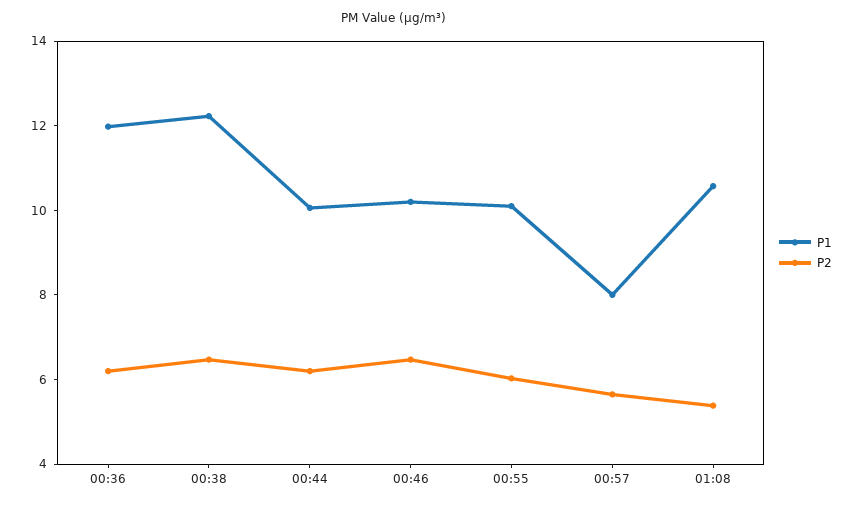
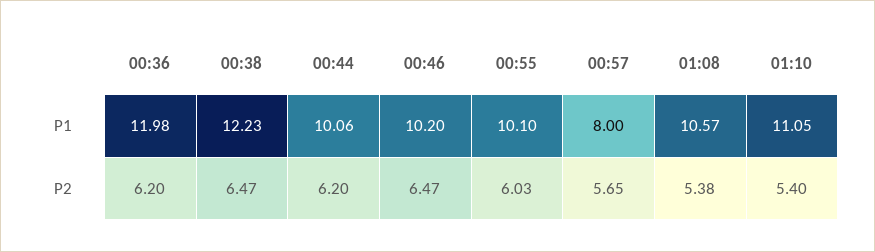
P1, 01:10: none -> 11.05
P2, 01:10: none -> 5.4

